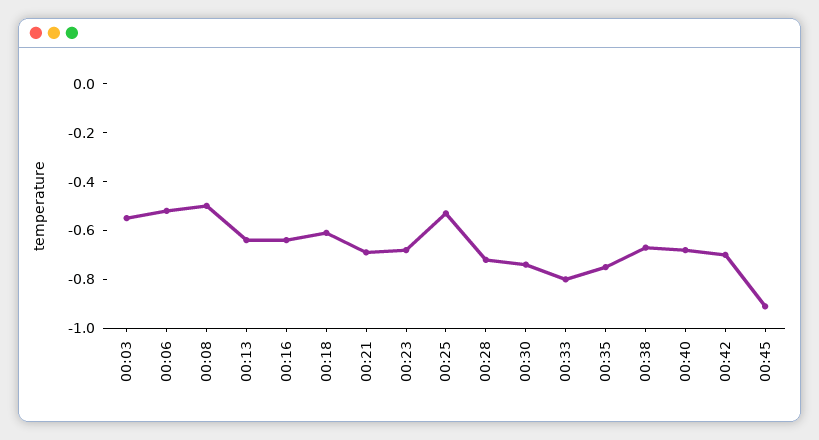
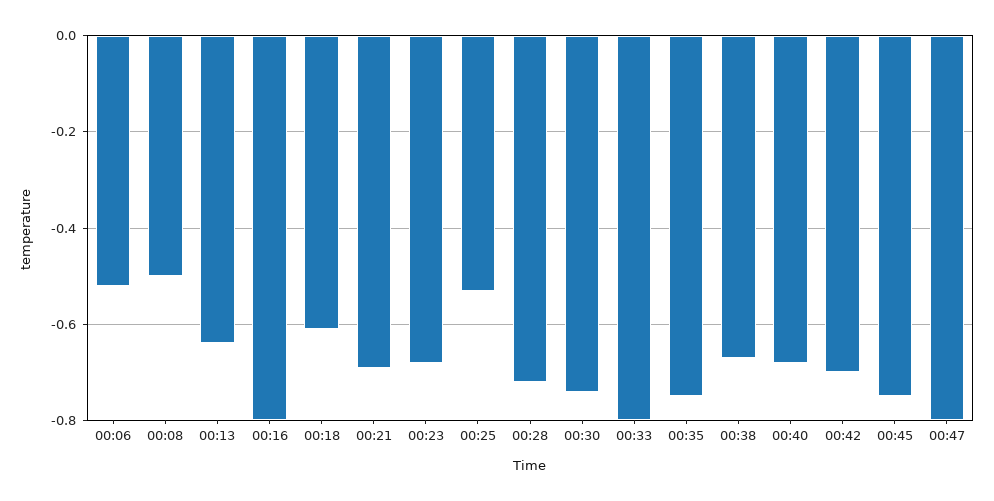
00:03: -0.55 -> none
00:16: -0.65 -> -0.8
00:45: -0.9 -> -0.75
00:47: none -> -0.8

